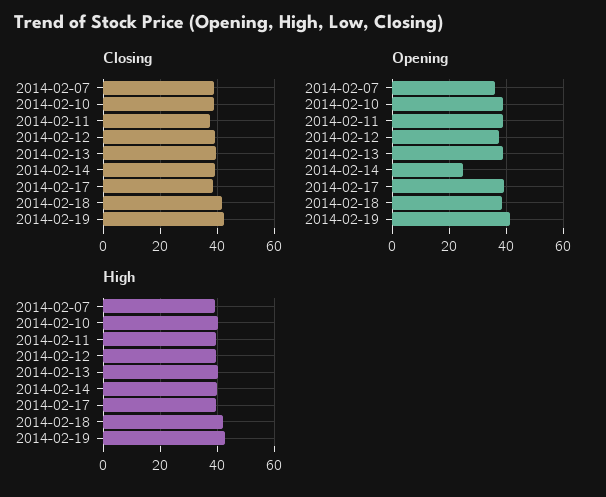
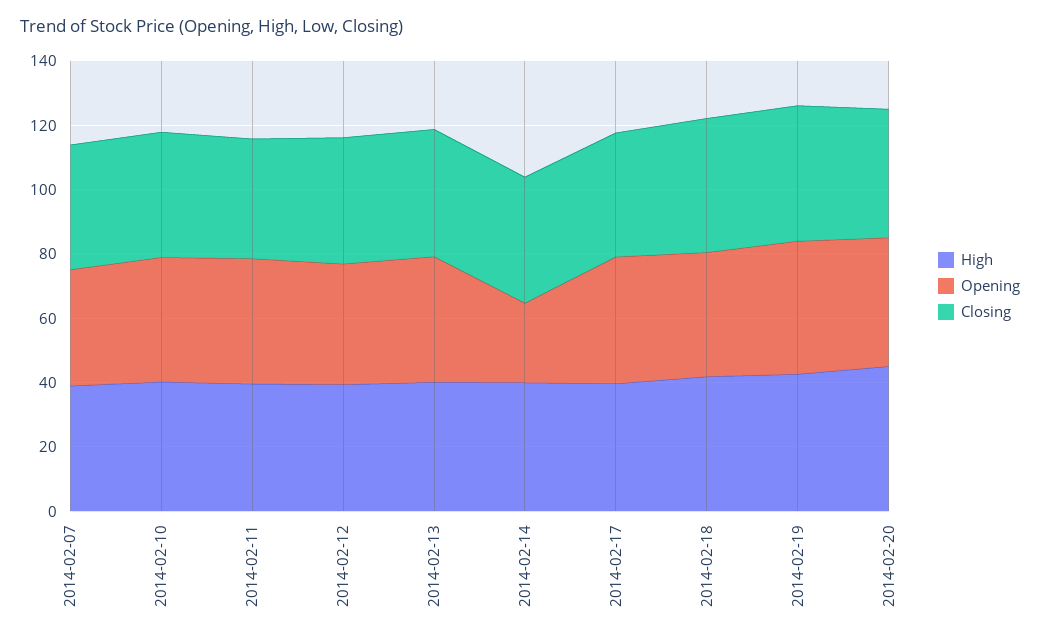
High, 2014-02-20: none -> 45
Opening, 2014-02-20: none -> 40
Closing, 2014-02-20: none -> 40

